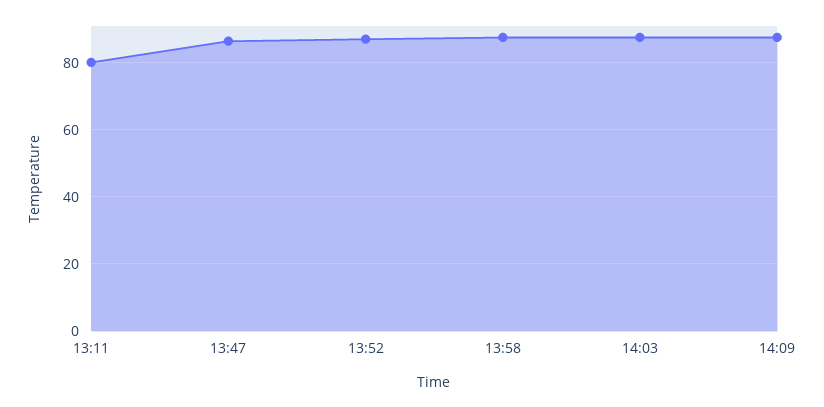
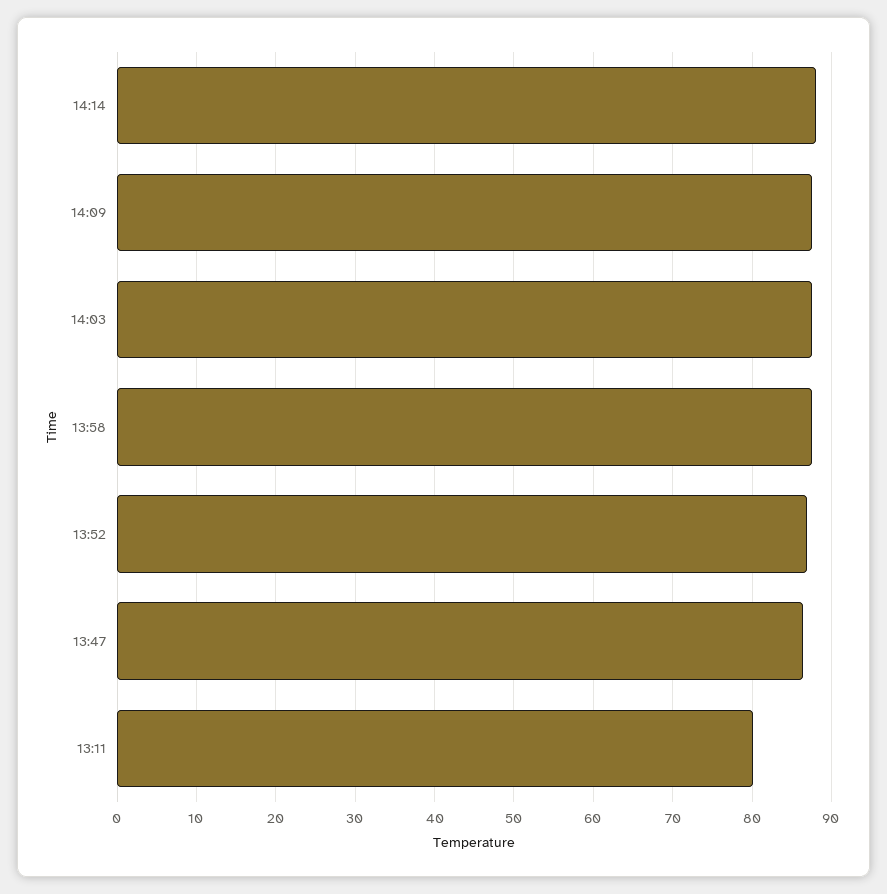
14:14: none -> 88

